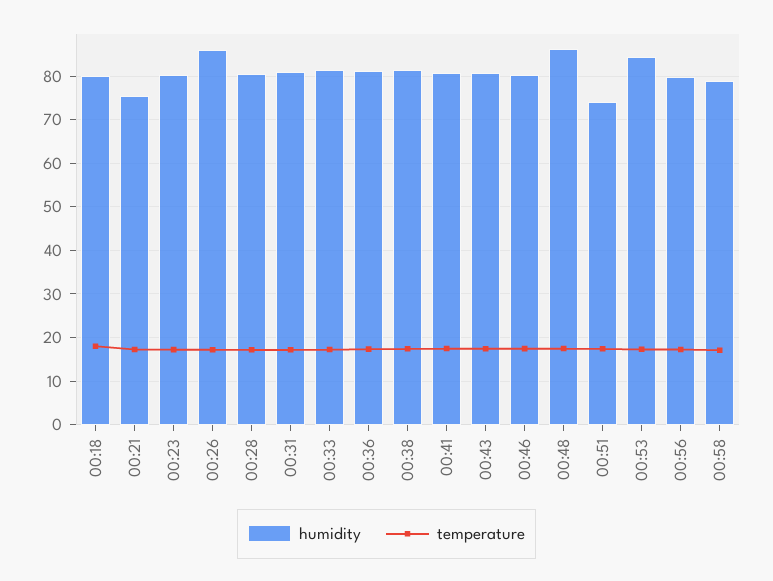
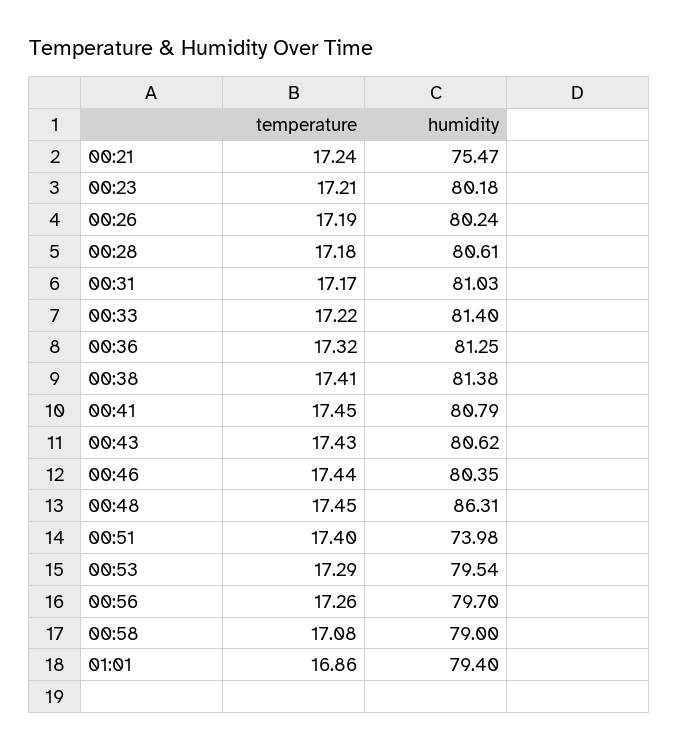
humidity, 00:18: 80 -> none
temperature, 00:18: 18 -> none
humidity, 00:26: 86 -> 80.24
humidity, 00:53: 84 -> 79.54
temperature, 01:01: none -> 16.86
humidity, 01:01: none -> 79.4

